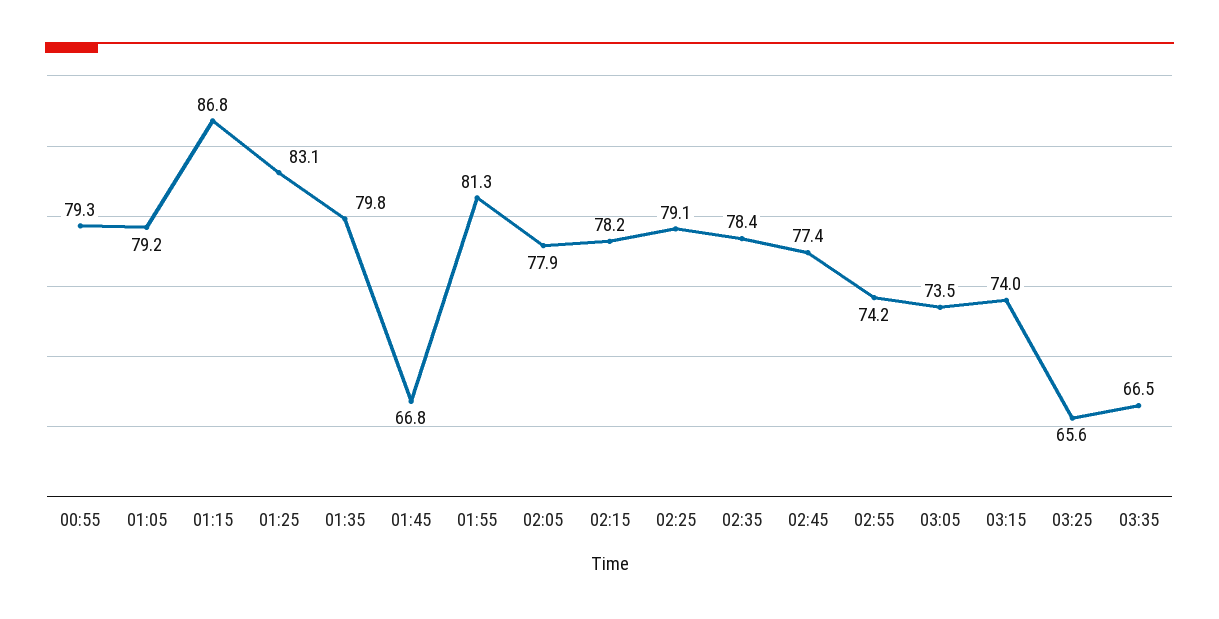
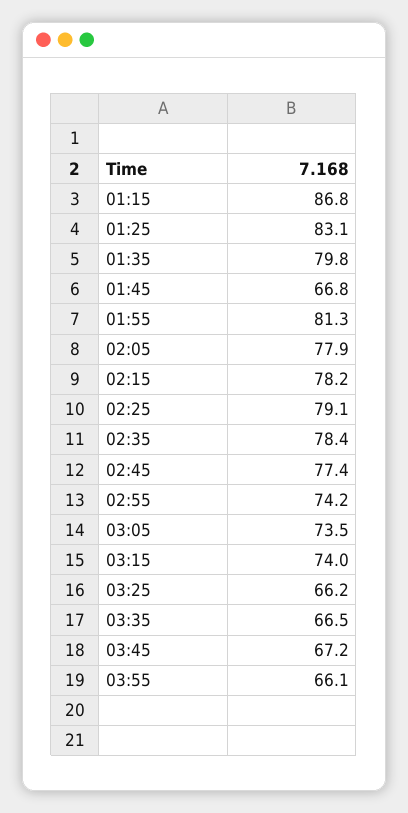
00:55: 79.3 -> none
01:05: 79.2 -> none
03:25: 65.6 -> 66.2
03:45: none -> 67.2
03:55: none -> 66.1

